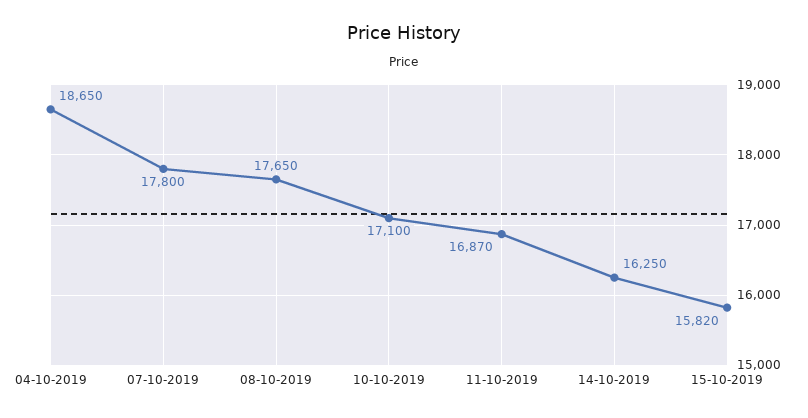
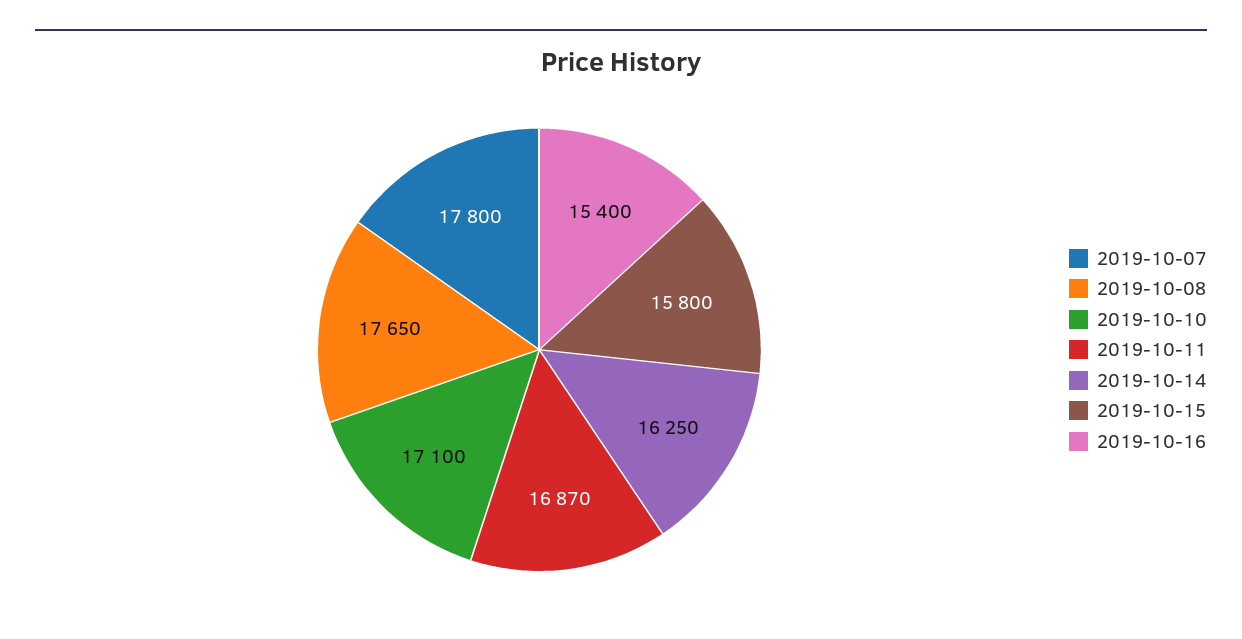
04-10-2019: 18650 -> none
15-10-2019: 15820 -> 15800
2019-10-16: none -> 15400

